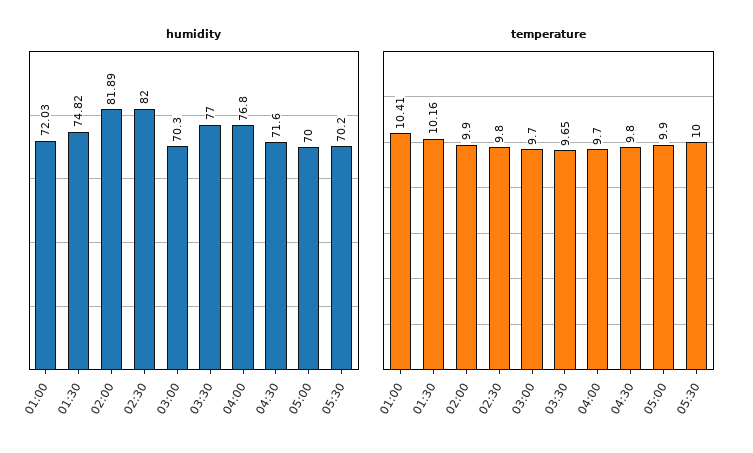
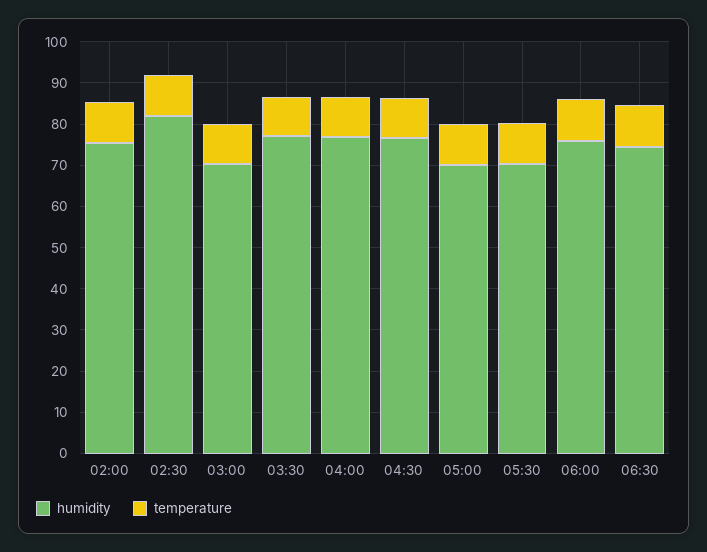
humidity, 01:00: 72.03 -> none
humidity, 01:30: 74.82 -> none
humidity, 02:00: 81.89 -> 76
humidity, 04:30: 71.6 -> 76
temperature, 01:00: 10.41 -> none
temperature, 01:30: 10.16 -> none
humidity, 06:00: none -> 76
temperature, 06:00: none -> 10
humidity, 06:30: none -> 74
temperature, 06:30: none -> 10

